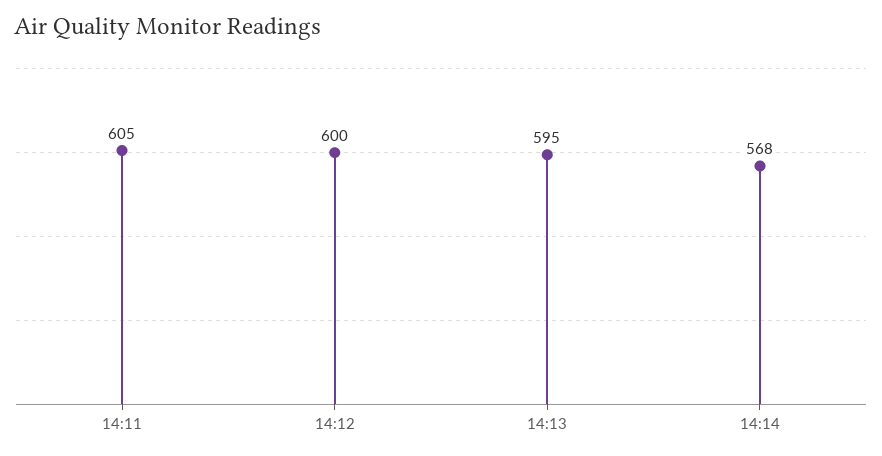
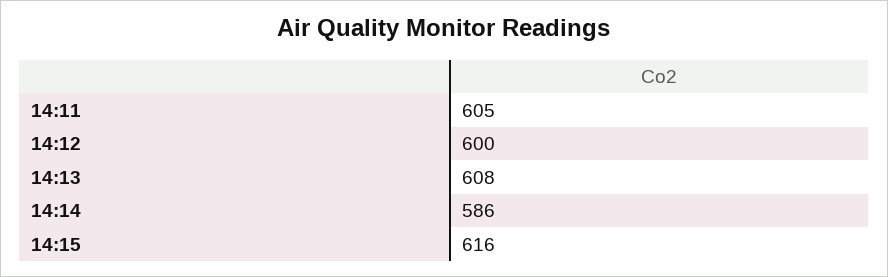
14:13: 595 -> 608
14:14: 568 -> 586
14:15: none -> 616

